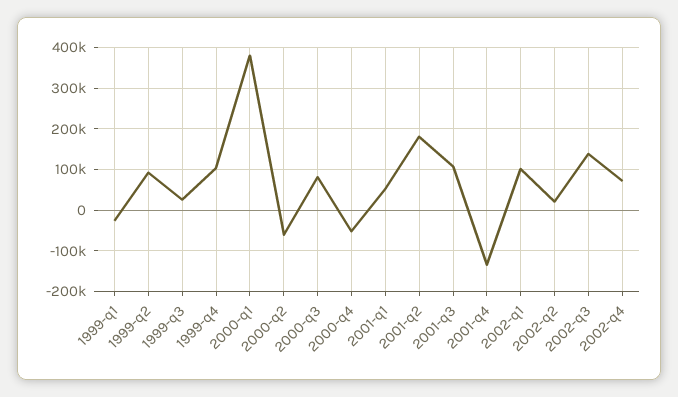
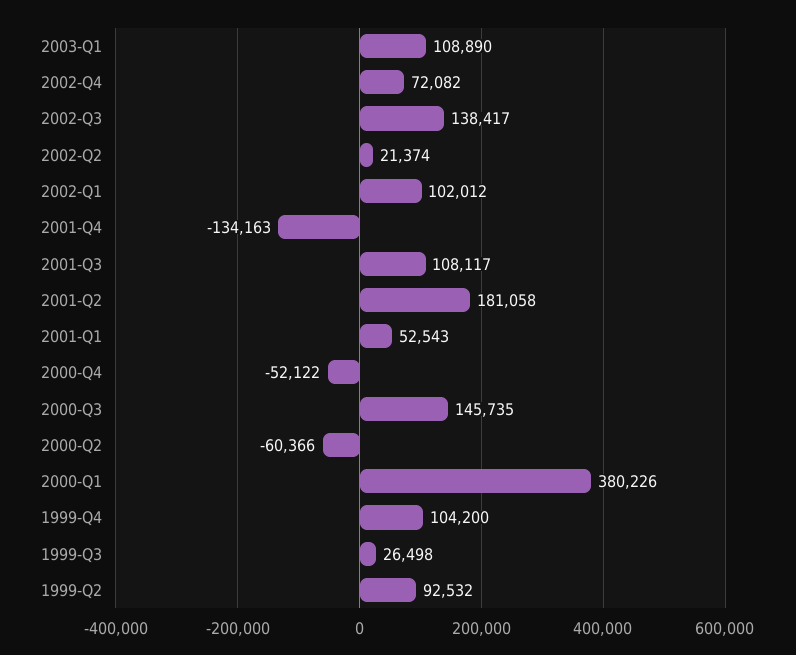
1999-q1: -20000 -> none
2000-q3: 80000 -> 145735
2003-Q1: none -> 108890

